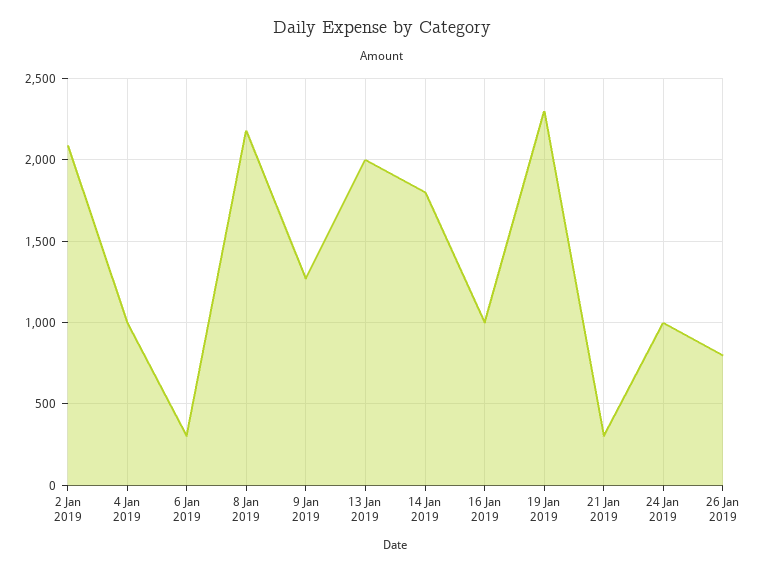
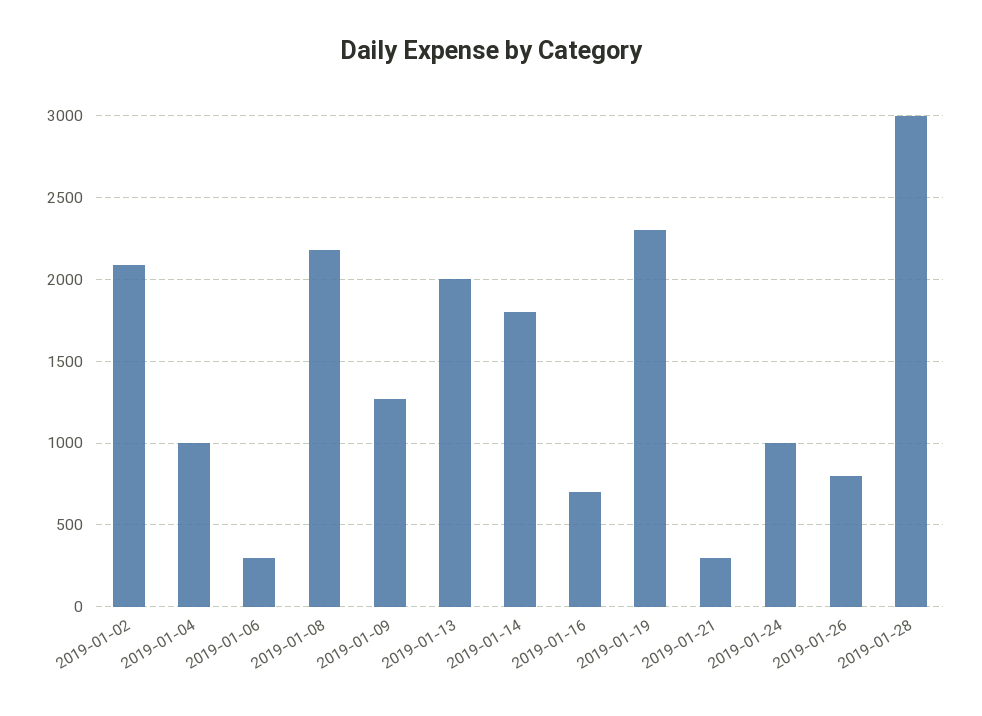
16 Jan 2019: 1000 -> 700
2019-01-28: none -> 3000

